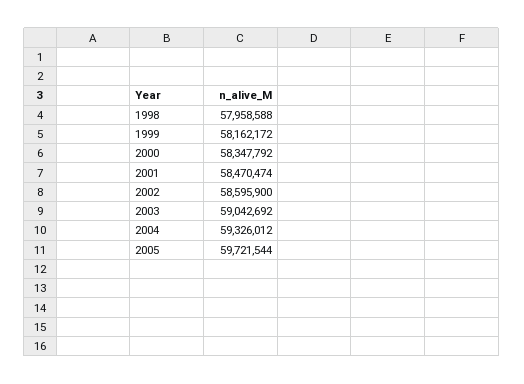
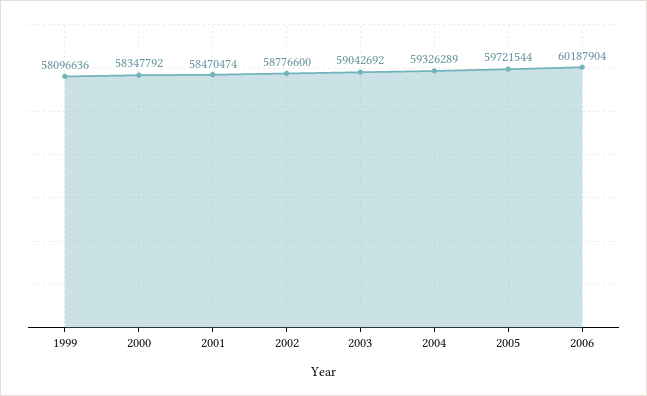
1998: 57958588 -> none
1999: 58162172 -> 58096636
2002: 58595900 -> 58776600
2004: 59326012 -> 59326289
2006: none -> 60187904

